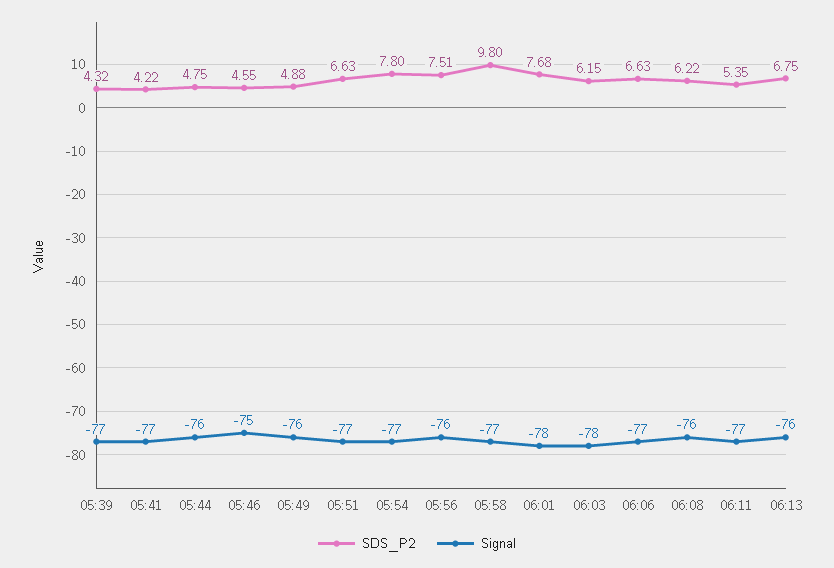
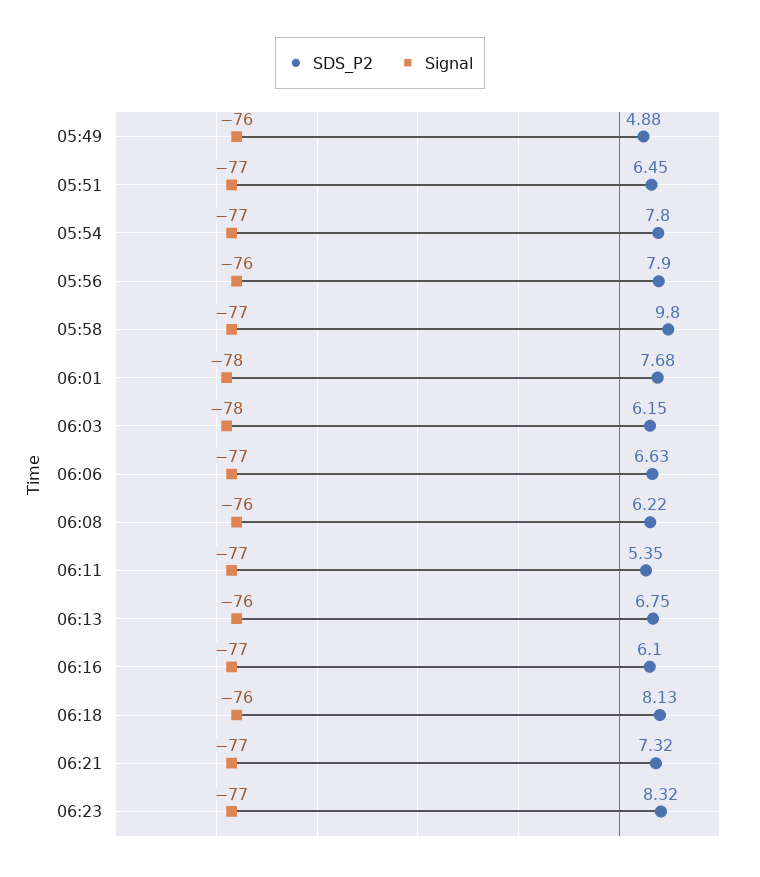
SDS_P2, 05:39: 4.32 -> none
Signal, 05:39: -77 -> none
SDS_P2, 05:41: 4.22 -> none
Signal, 05:41: -77 -> none
SDS_P2, 05:44: 4.75 -> none
Signal, 05:44: -76 -> none
SDS_P2, 05:46: 4.55 -> none
Signal, 05:46: -75 -> none
SDS_P2, 05:51: 6.63 -> 6.45
SDS_P2, 05:56: 7.51 -> 7.9
SDS_P2, 06:16: none -> 6.1
Signal, 06:16: none -> -77
SDS_P2, 06:18: none -> 8.13
Signal, 06:18: none -> -76
SDS_P2, 06:21: none -> 7.32
Signal, 06:21: none -> -77
SDS_P2, 06:23: none -> 8.32
Signal, 06:23: none -> -77

